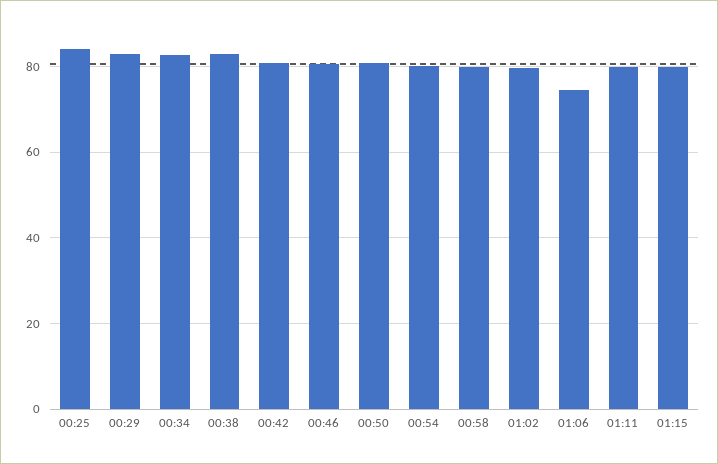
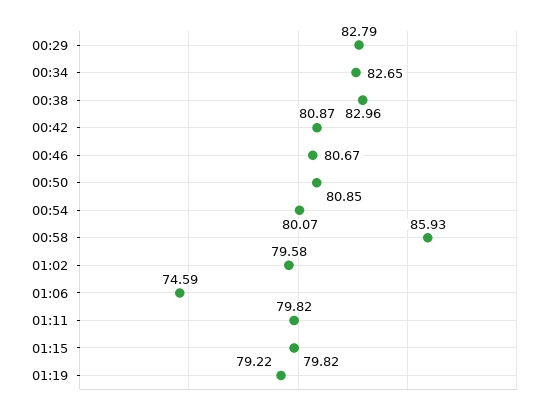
00:25: 84 -> none
00:58: 80 -> 85.93
01:19: none -> 79.22

